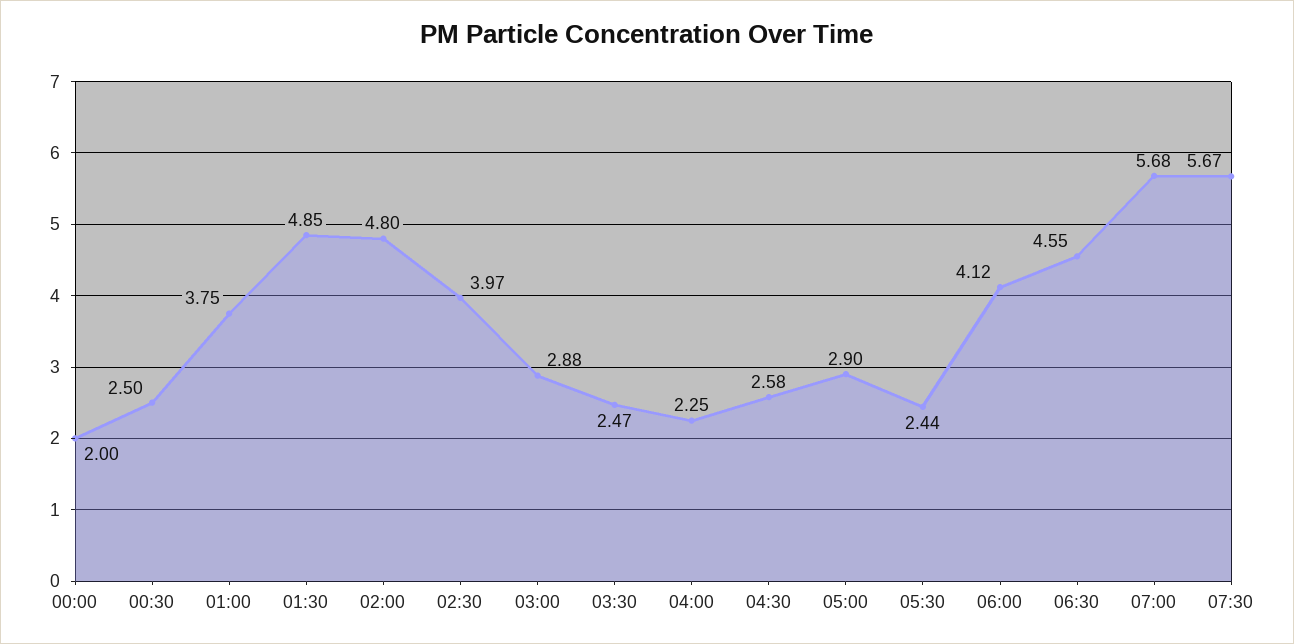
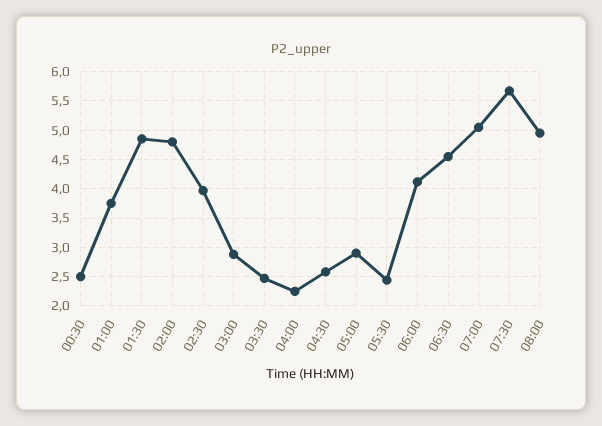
00:00: 2 -> none
07:00: 5.68 -> 5
08:00: none -> 5

